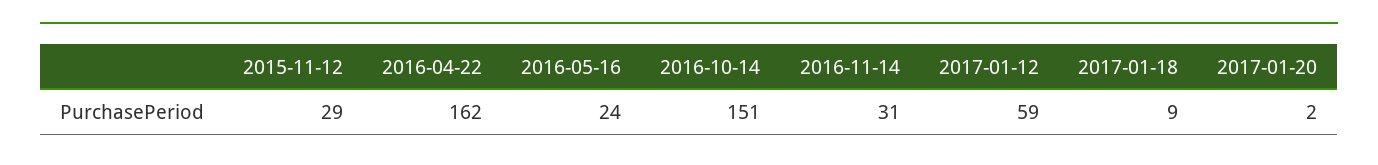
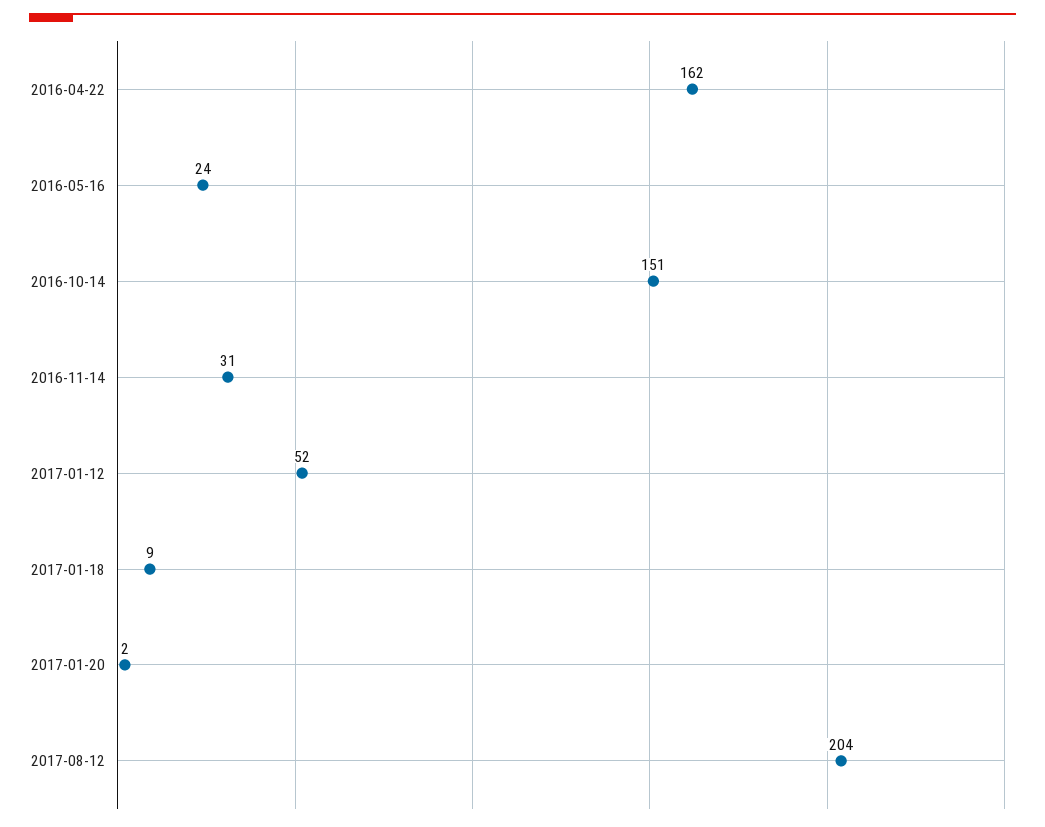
2015-11-12: 29 -> none
2017-01-12: 59 -> 52
2017-08-12: none -> 204

